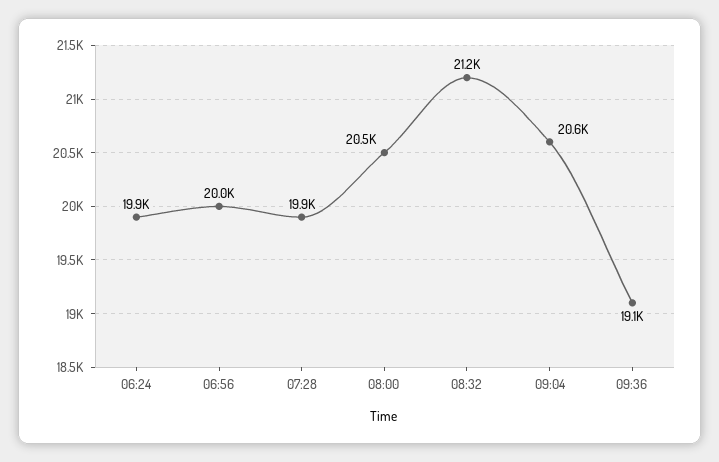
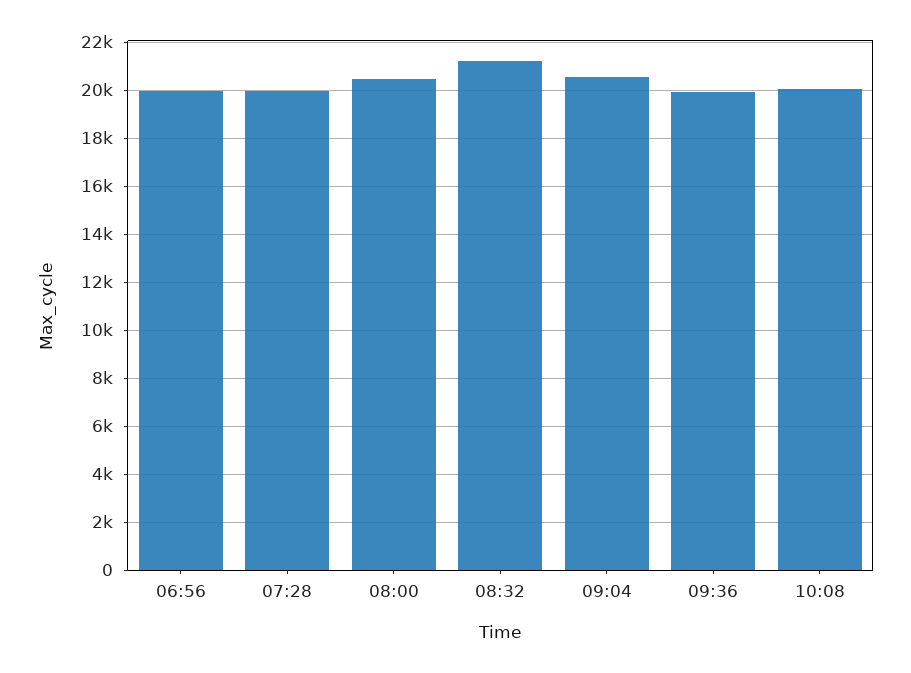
06:24: 19900 -> none
09:36: 19100 -> 20000
10:08: none -> 20000

